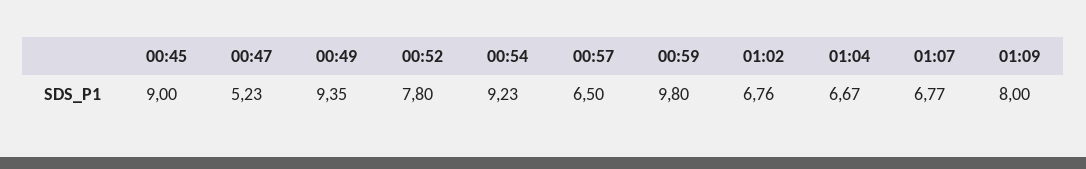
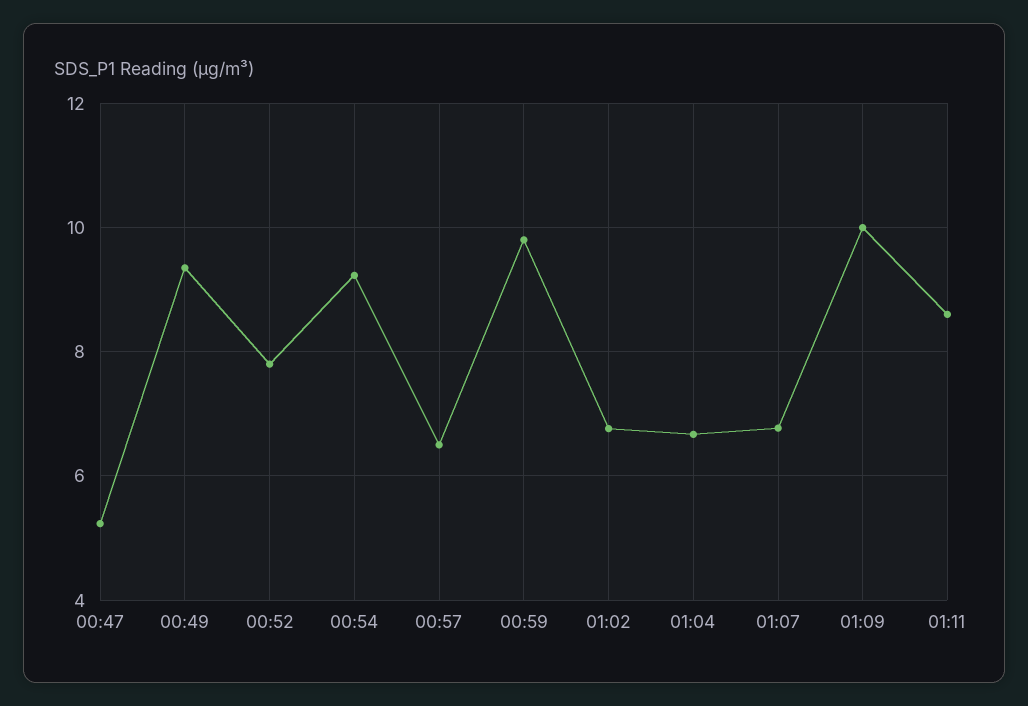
00:45: 9 -> none
01:09: 8 -> 10
01:11: none -> 8.6

